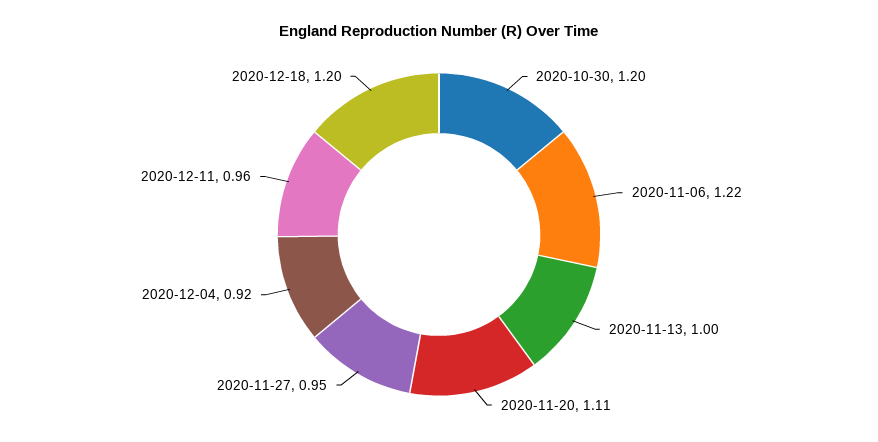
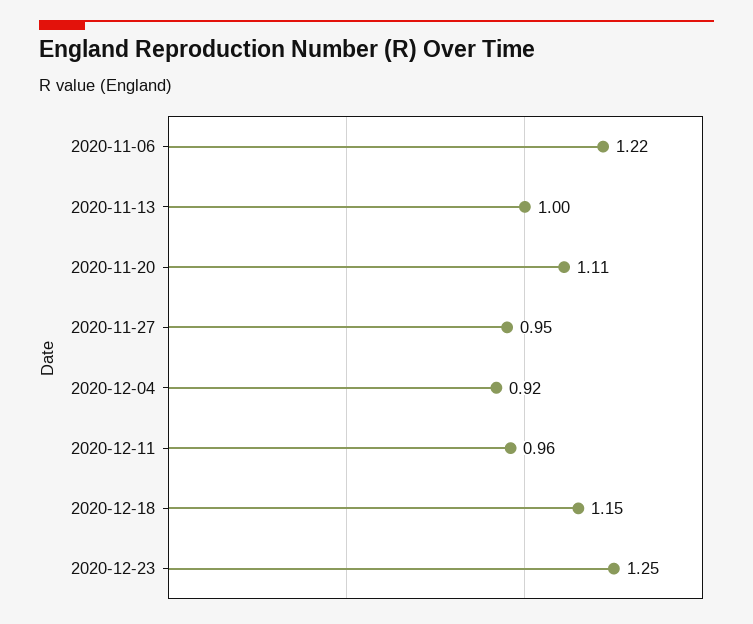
2020-10-30: 1.2 -> none
2020-12-18: 1.2 -> 1.15
2020-12-23: none -> 1.25

